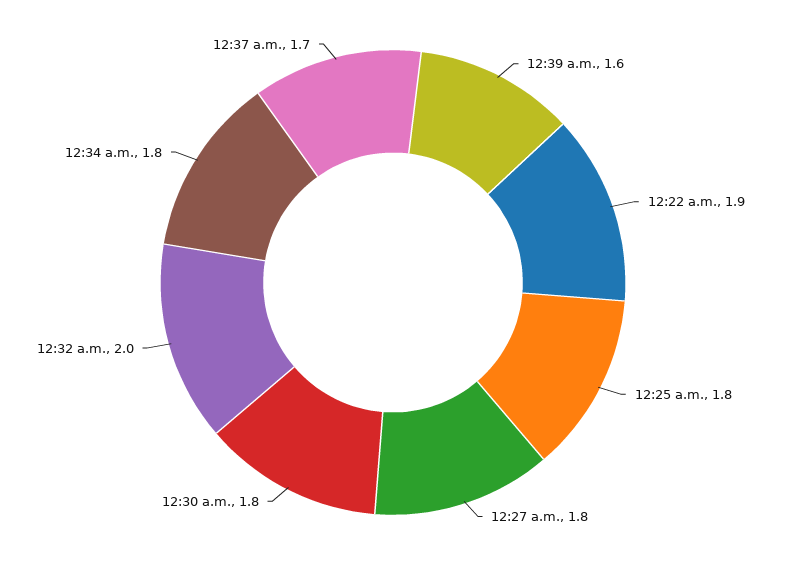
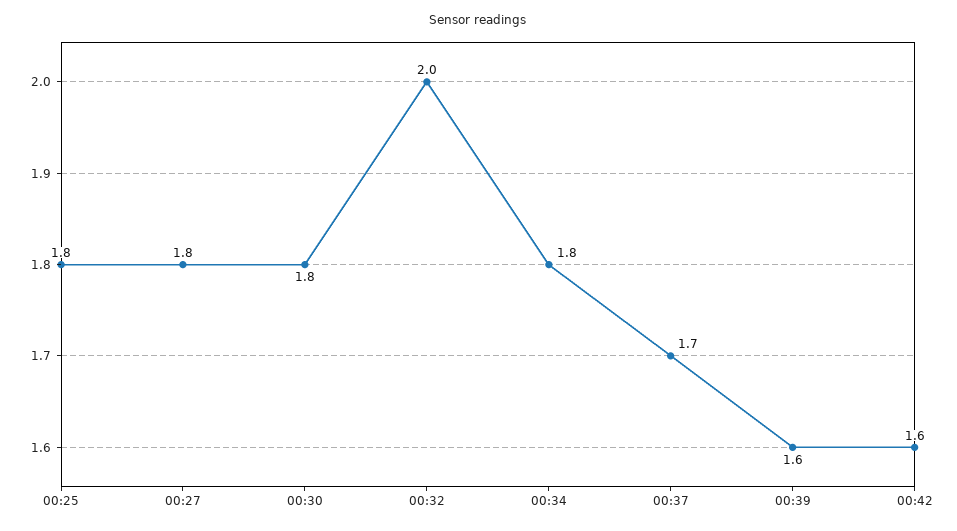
12:22 a.m.: 1.9 -> none
00:42: none -> 1.6

